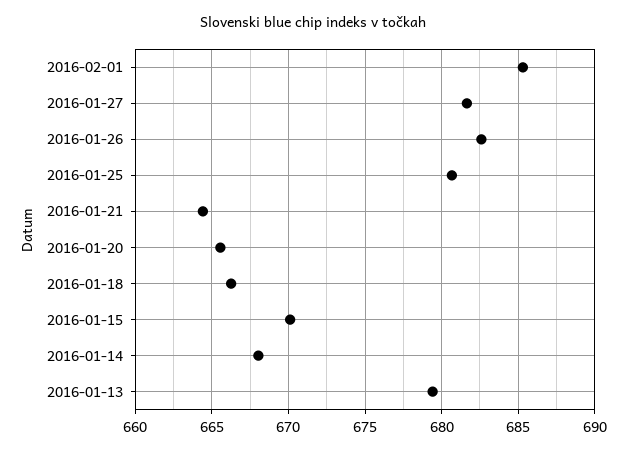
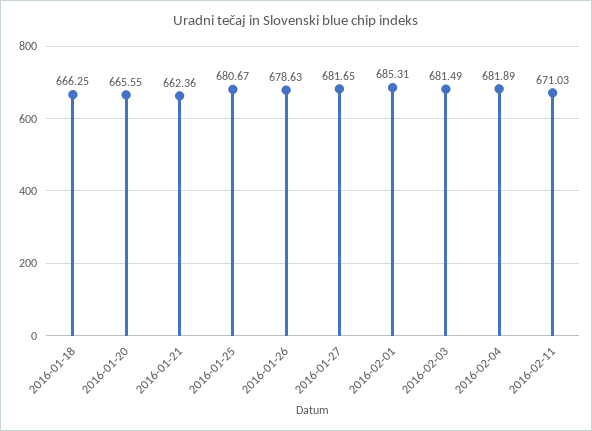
2016-01-26: 682.5 -> 678.63
2016-01-21: 664.5 -> 662.36
2016-01-15: 670 -> none
2016-01-14: 668 -> none
2016-01-13: 679.5 -> none
2016-02-03: none -> 681.49
2016-02-04: none -> 681.89
2016-02-11: none -> 671.03

